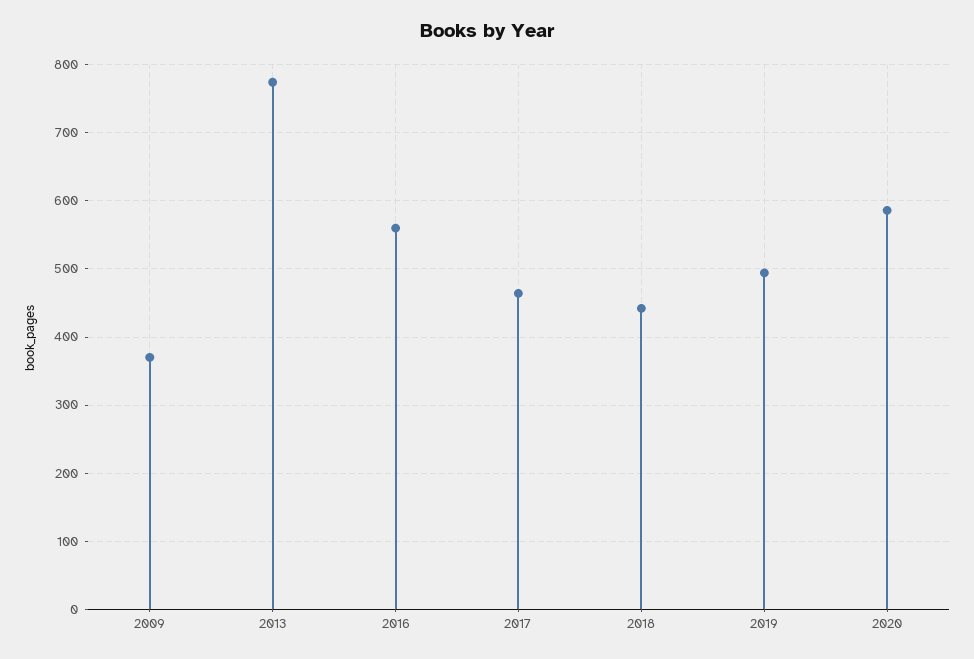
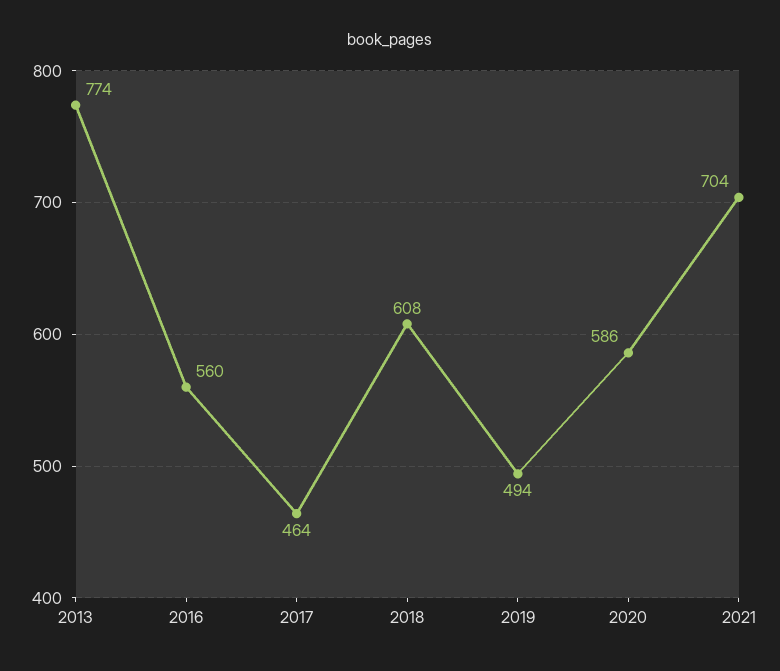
2009: 370 -> none
2018: 440 -> 608
2021: none -> 704

